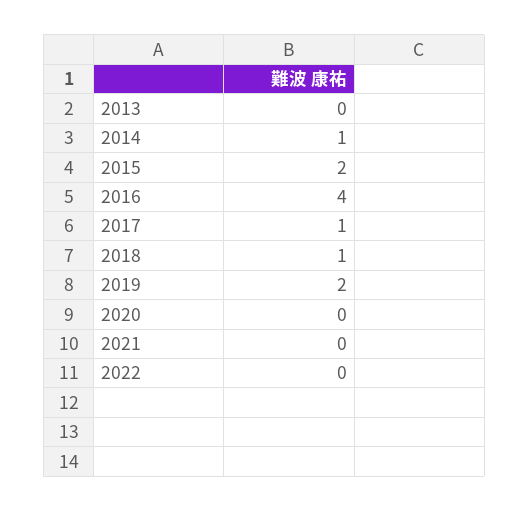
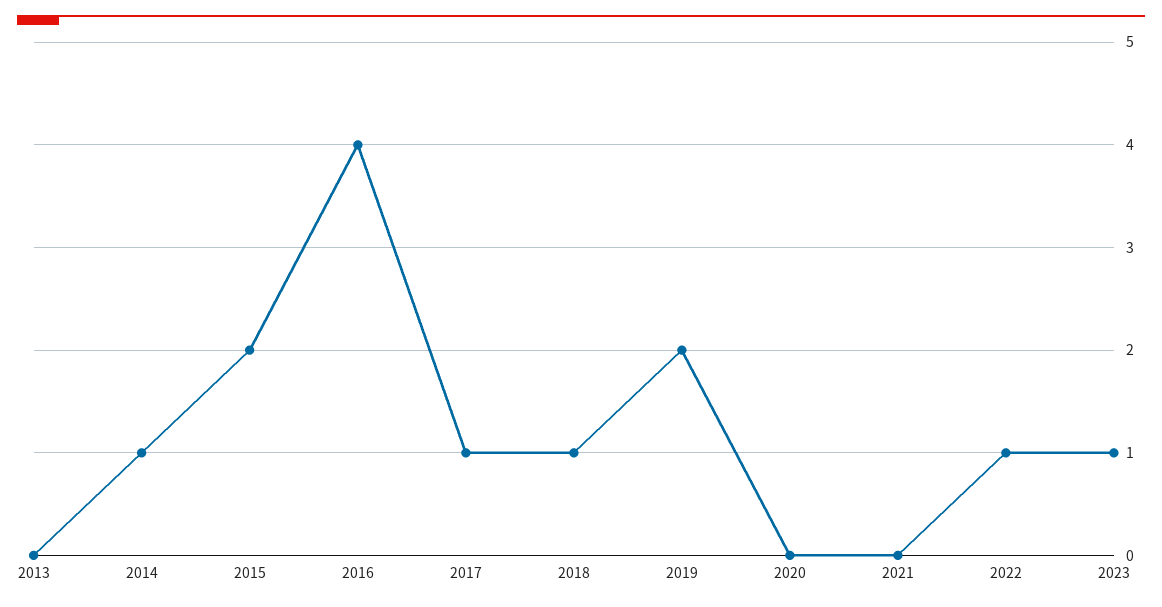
2022: 0 -> 1
2023: none -> 1

